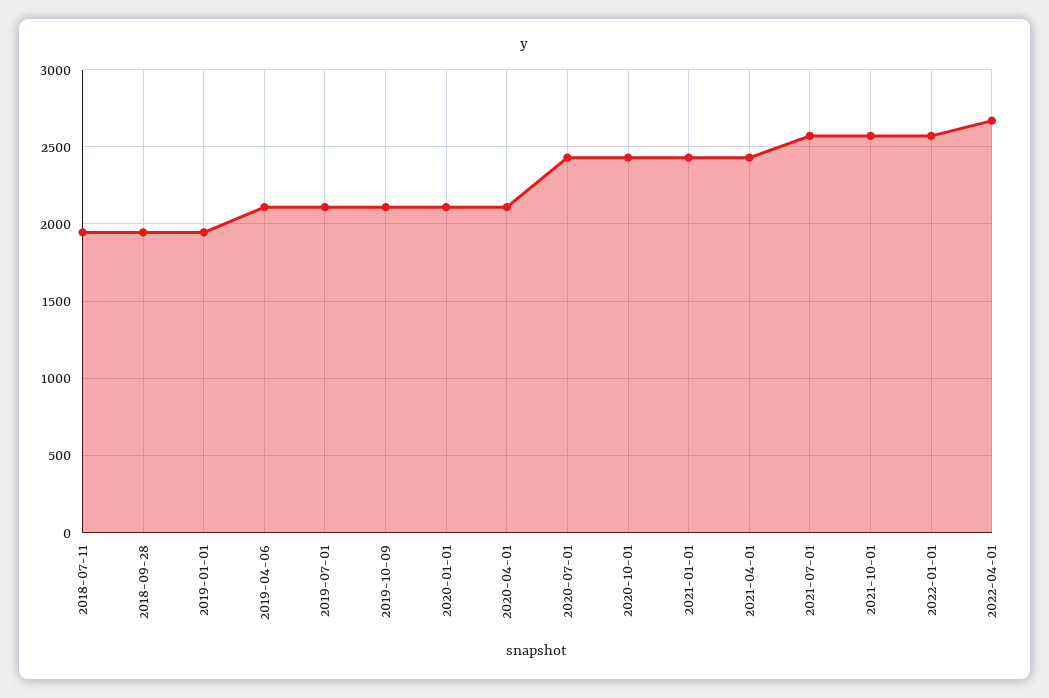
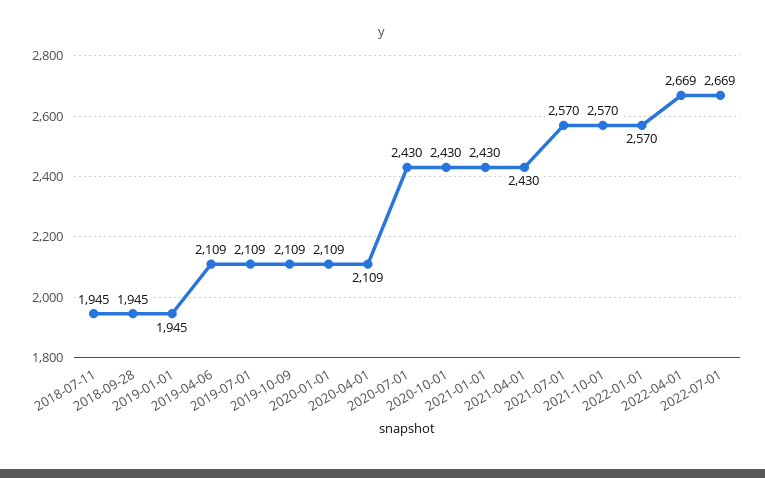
2022-07-01: none -> 2669

